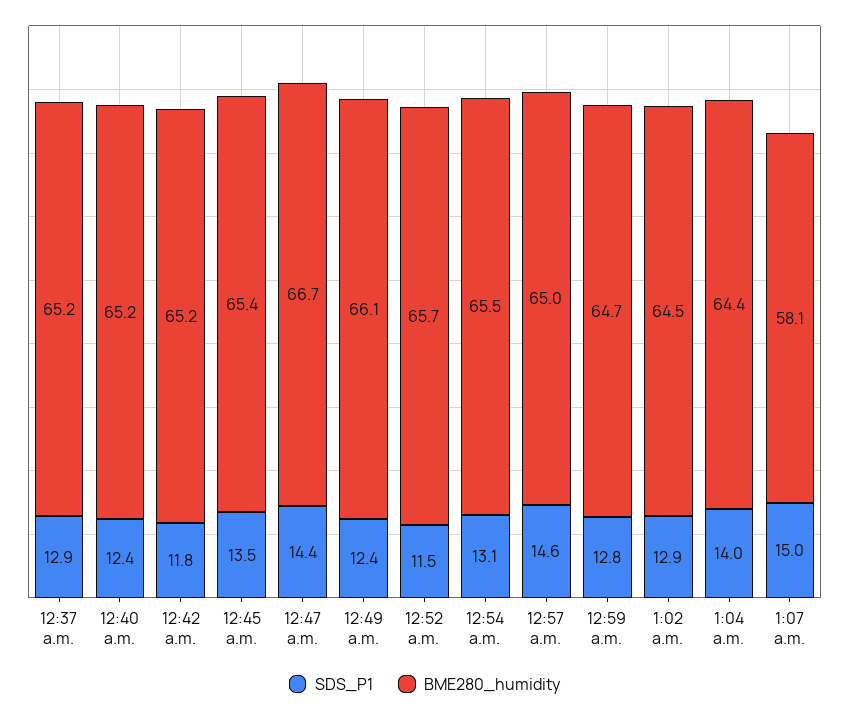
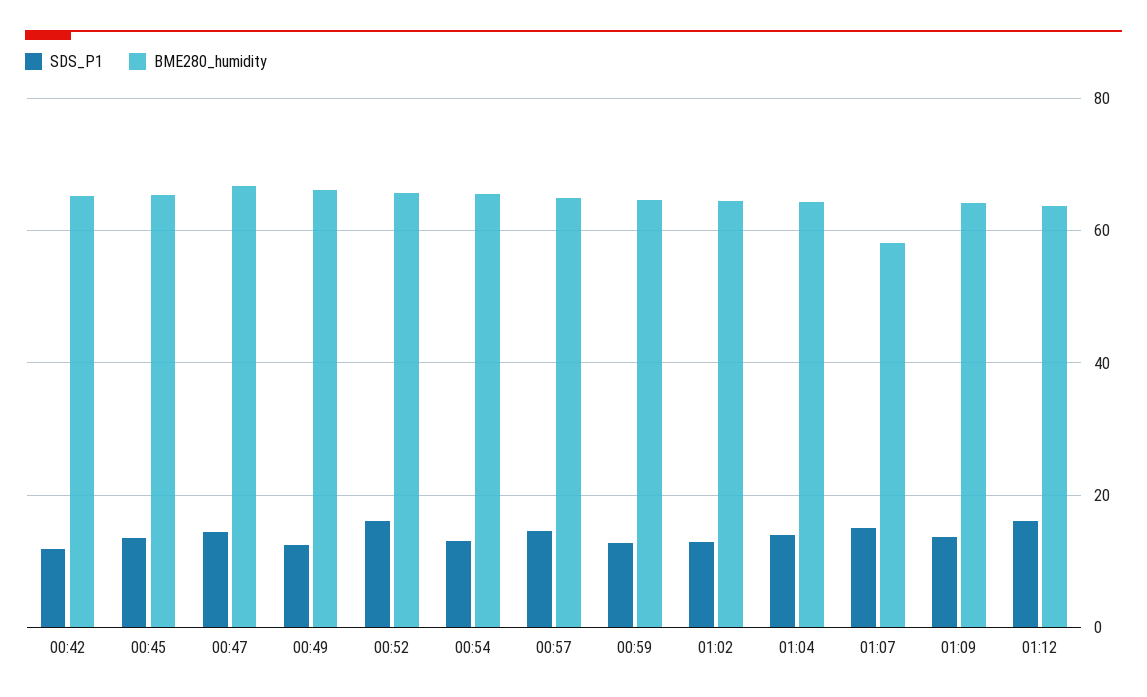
SDS_P1, 12:37 a.m.: 12.9 -> none
BME280_humidity, 12:37 a.m.: 65.2 -> none
SDS_P1, 12:40 a.m.: 12.4 -> none
BME280_humidity, 12:40 a.m.: 65.2 -> none
SDS_P1, 12:52 a.m.: 11.5 -> 16
SDS_P1, 01:09: none -> 14
BME280_humidity, 01:09: none -> 64
SDS_P1, 01:12: none -> 16
BME280_humidity, 01:12: none -> 64

